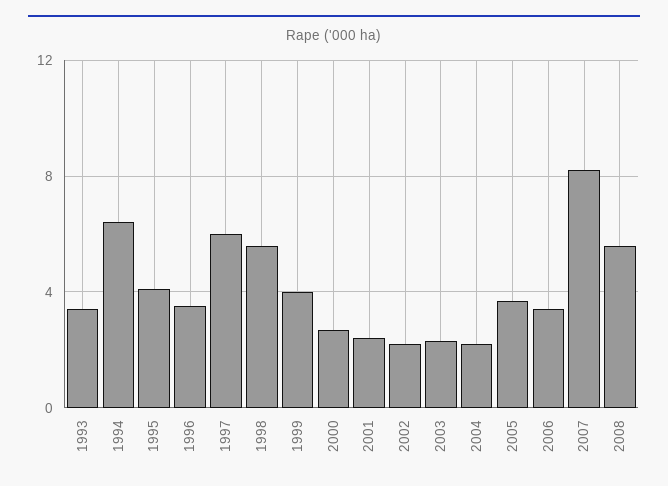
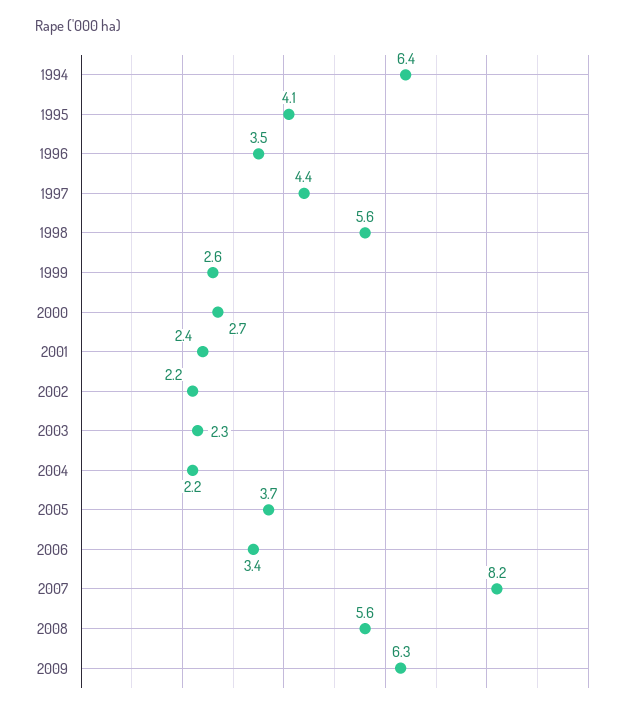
1993: 3.5 -> none
1997: 6 -> 4.4
1999: 4 -> 2.6
2009: none -> 6.3

